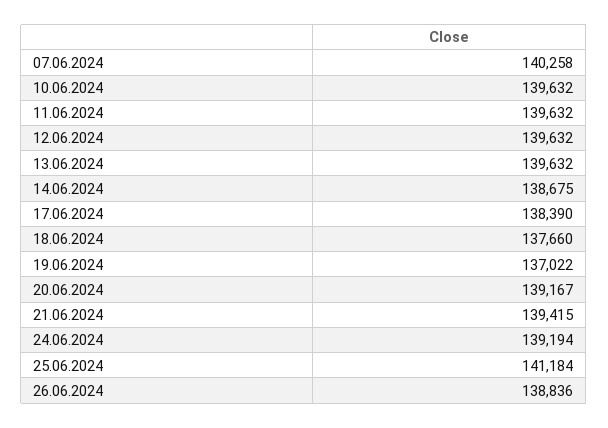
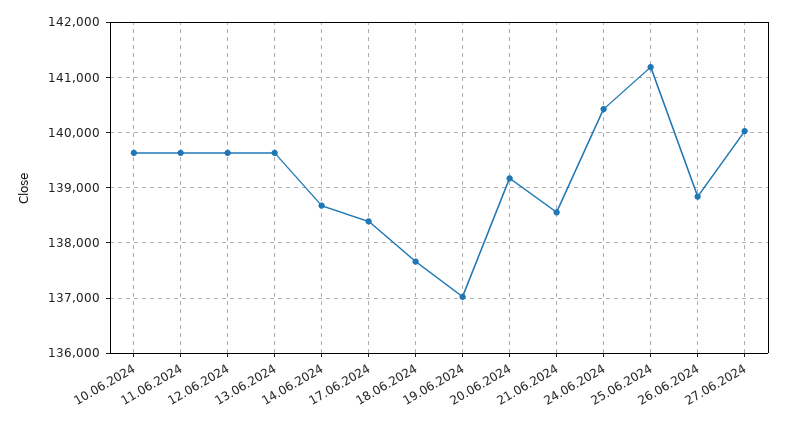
07.06.2024: 140258 -> none
21.06.2024: 139415 -> 138600
24.06.2024: 139194 -> 140400
27.06.2024: none -> 140000

